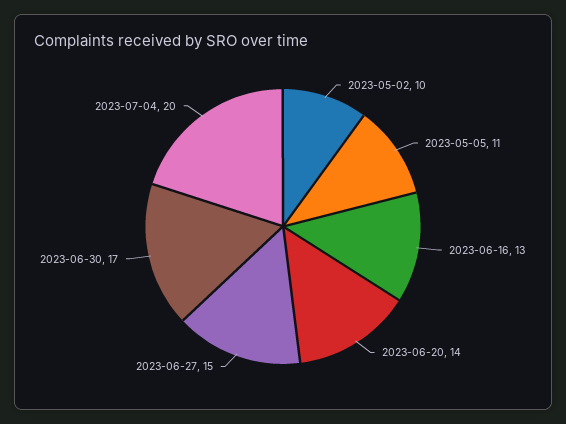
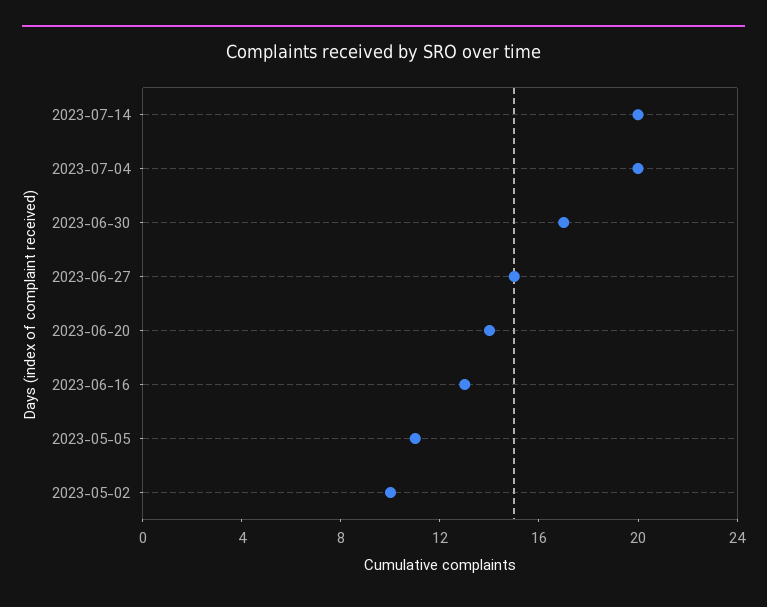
2023-07-14: none -> 20

